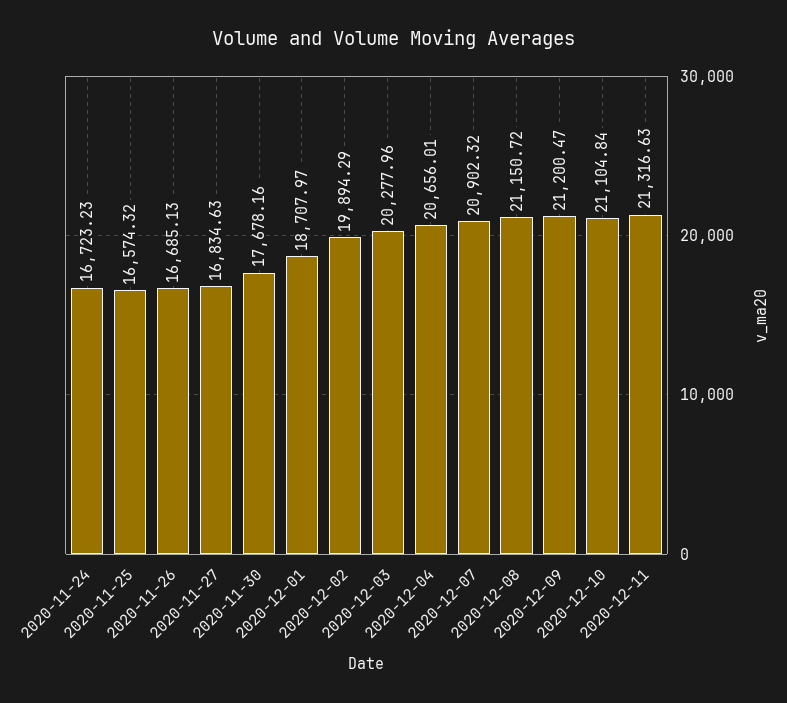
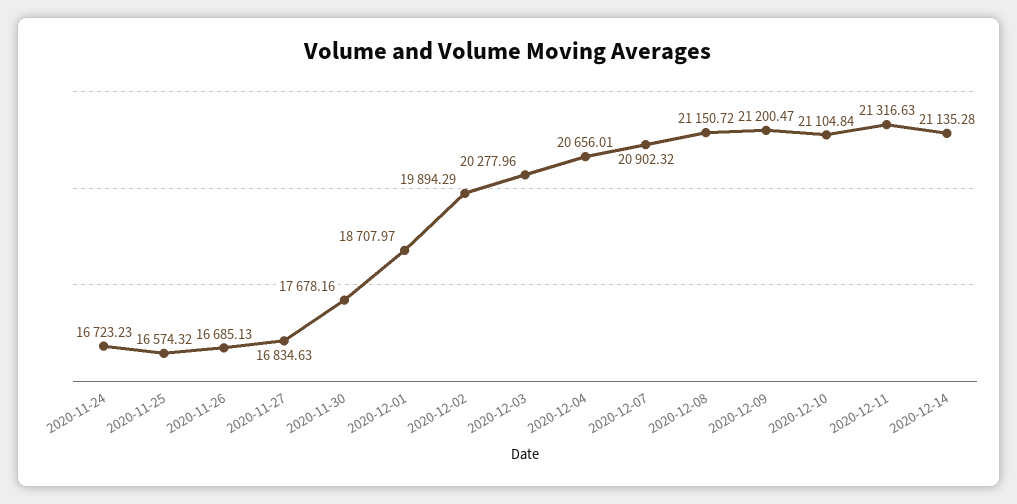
2020-12-14: none -> 21135.28

